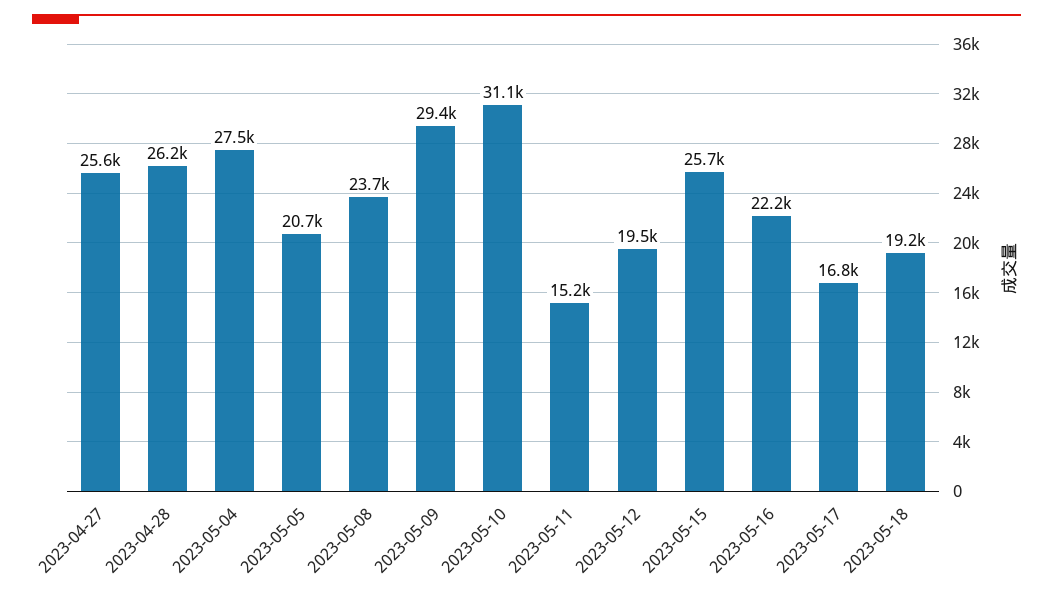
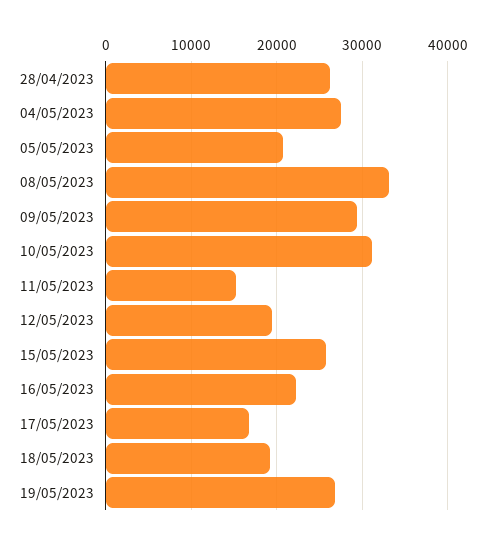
2023-04-27: 25600 -> none
2023-05-08: 23700 -> 33000
19/05/2023: none -> 27000

